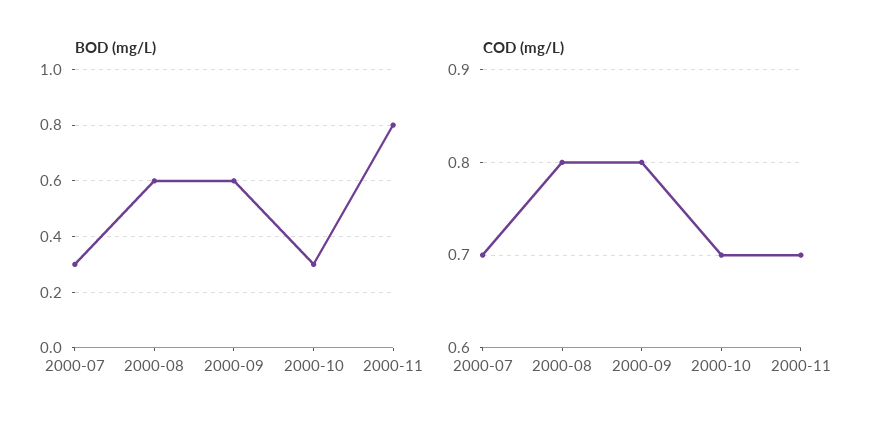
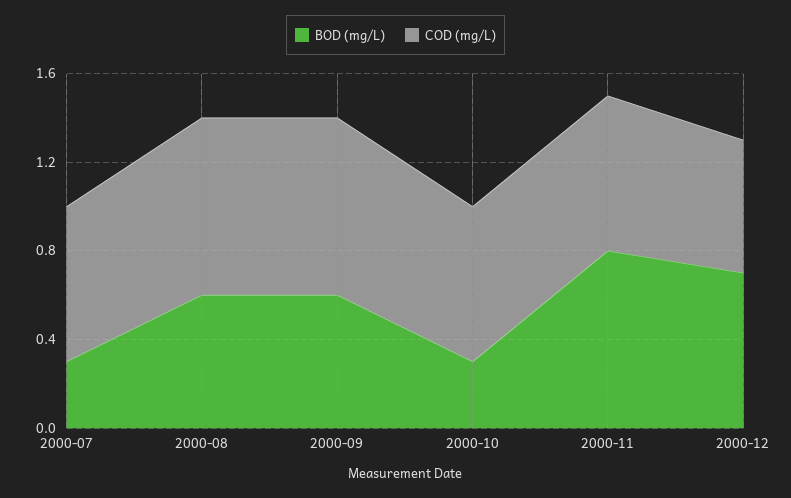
BOD (mg/L), 2000-12: none -> 0.7
COD (mg/L), 2000-12: none -> 0.6

